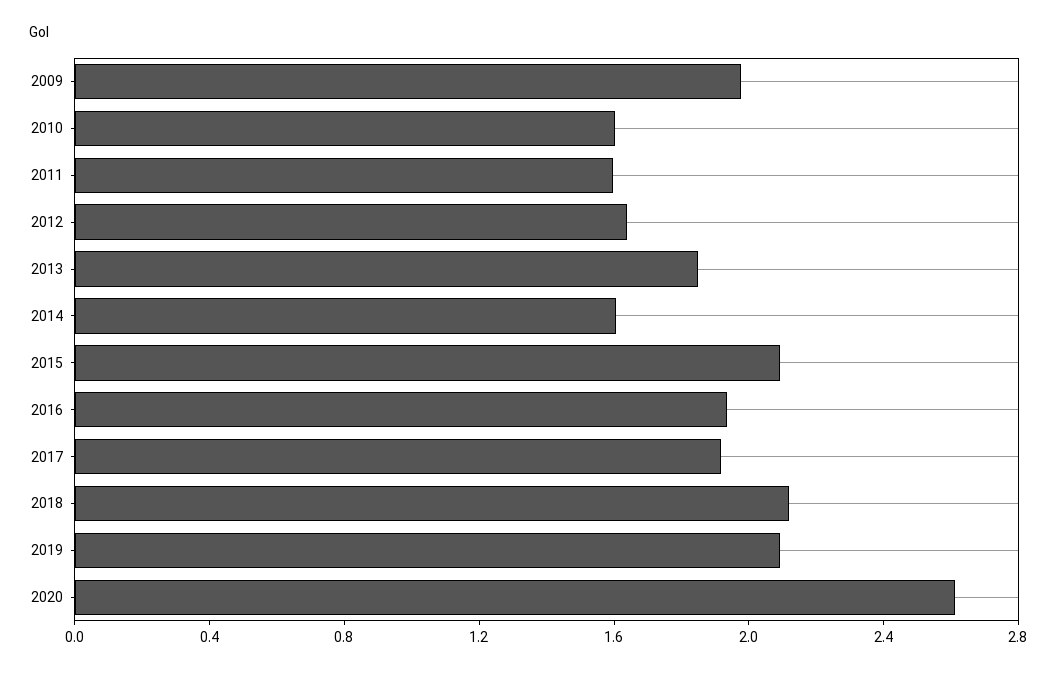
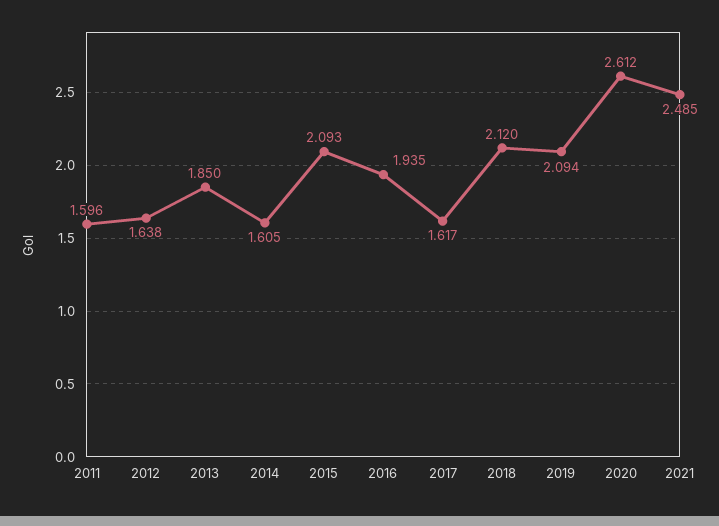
2009: 2 -> none
2010: 1.6 -> none
2017: 1.9 -> 1.617
2021: none -> 2.485

